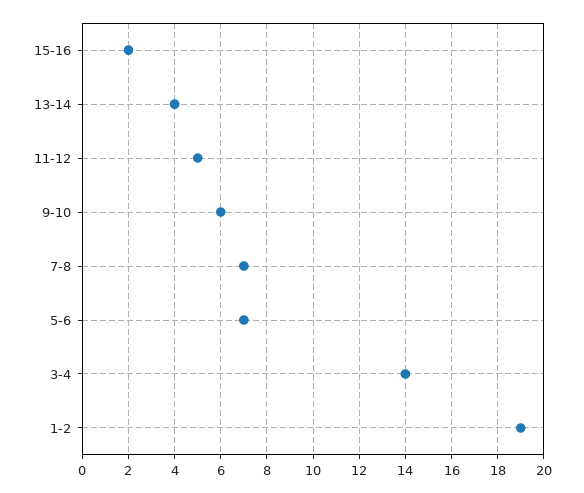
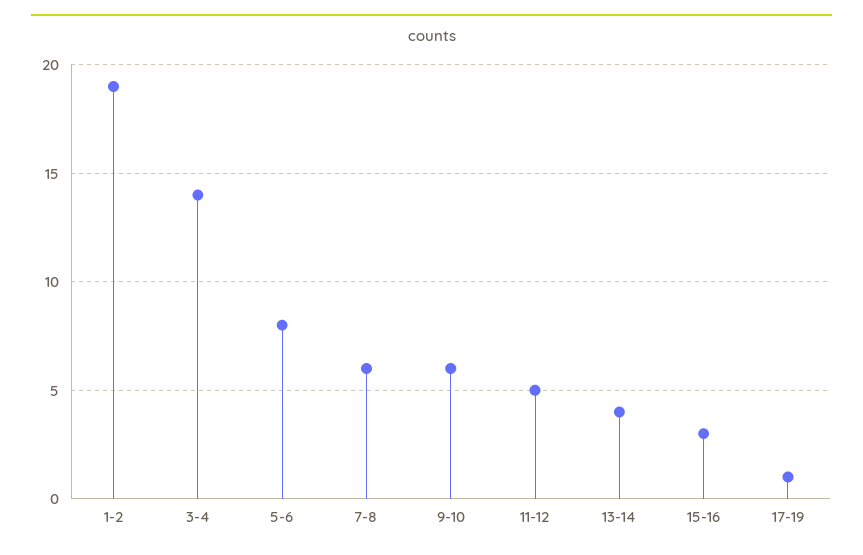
15-16: 2 -> 3
7-8: 7 -> 6
5-6: 7 -> 8
17-19: none -> 1

